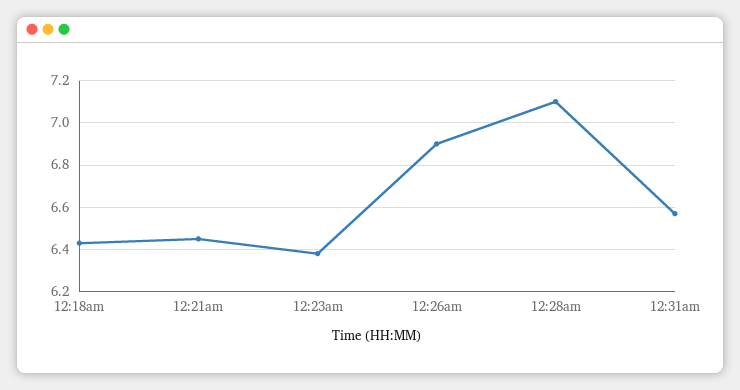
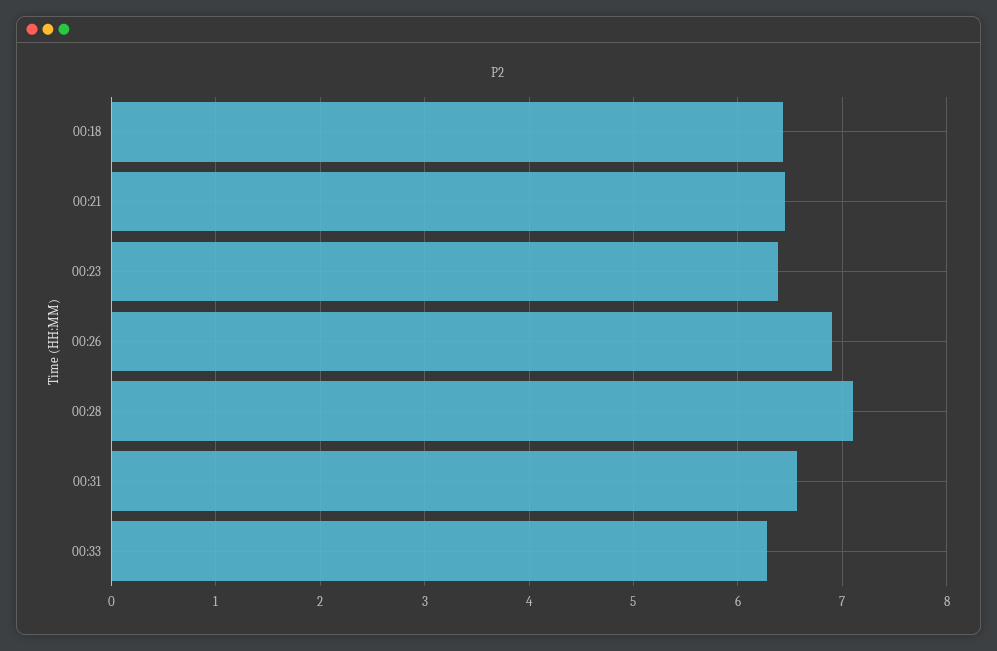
00:33: none -> 6.3

